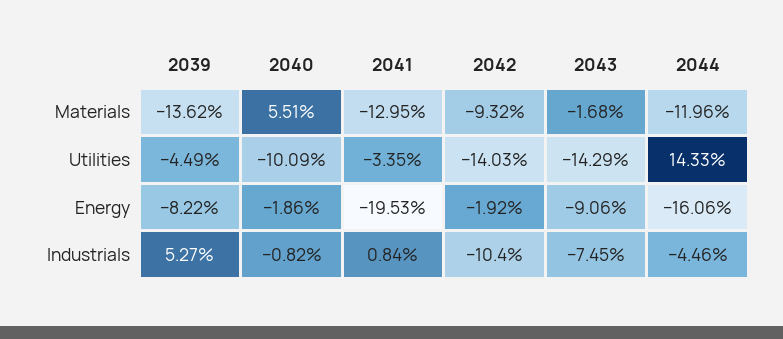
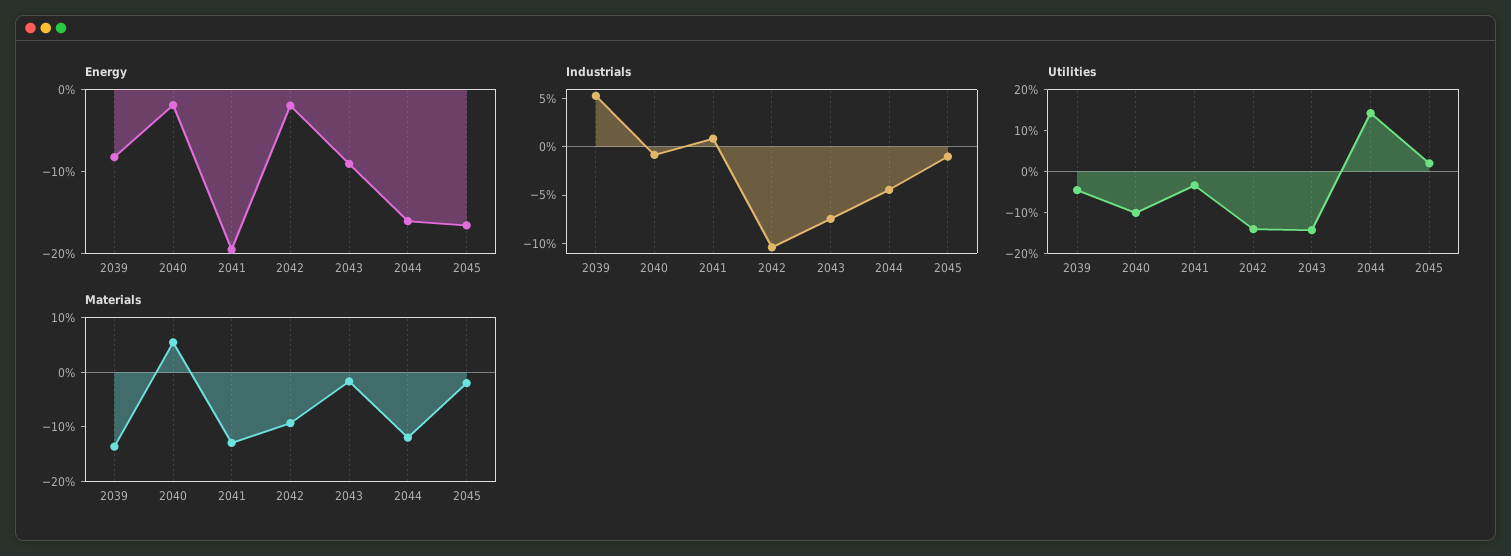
Energy, 2045: none -> -16
Industrials, 2045: none -> -1
Utilities, 2045: none -> 2
Materials, 2045: none -> -2

